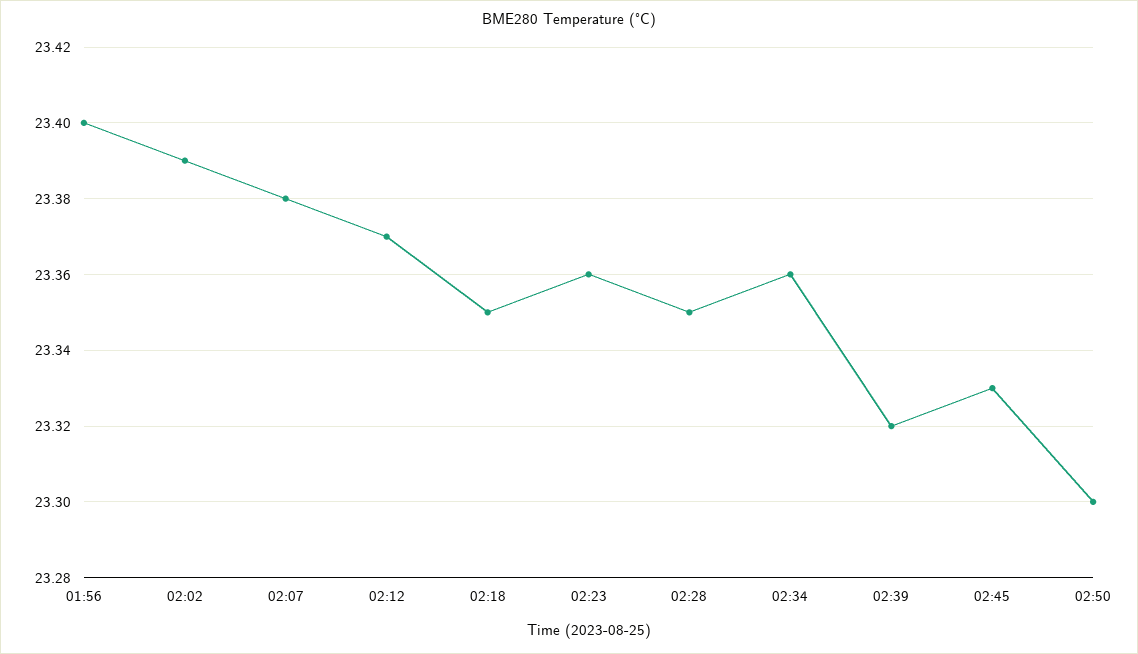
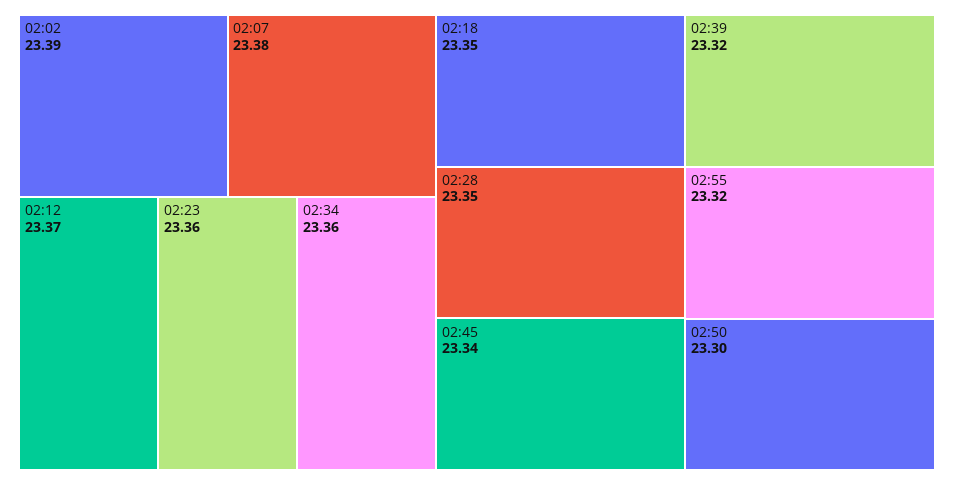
01:56: 23.4 -> none
02:45: 23.33 -> 23.34
02:55: none -> 23.32

